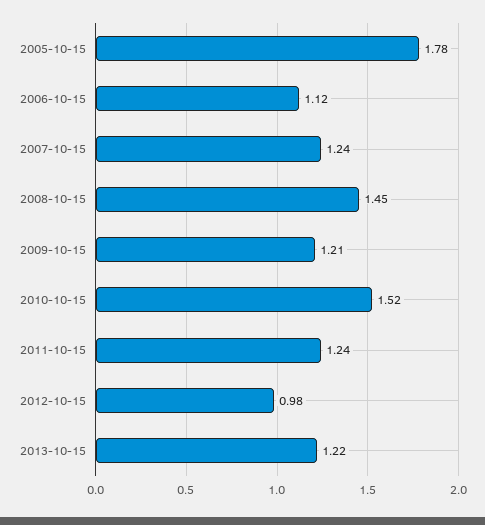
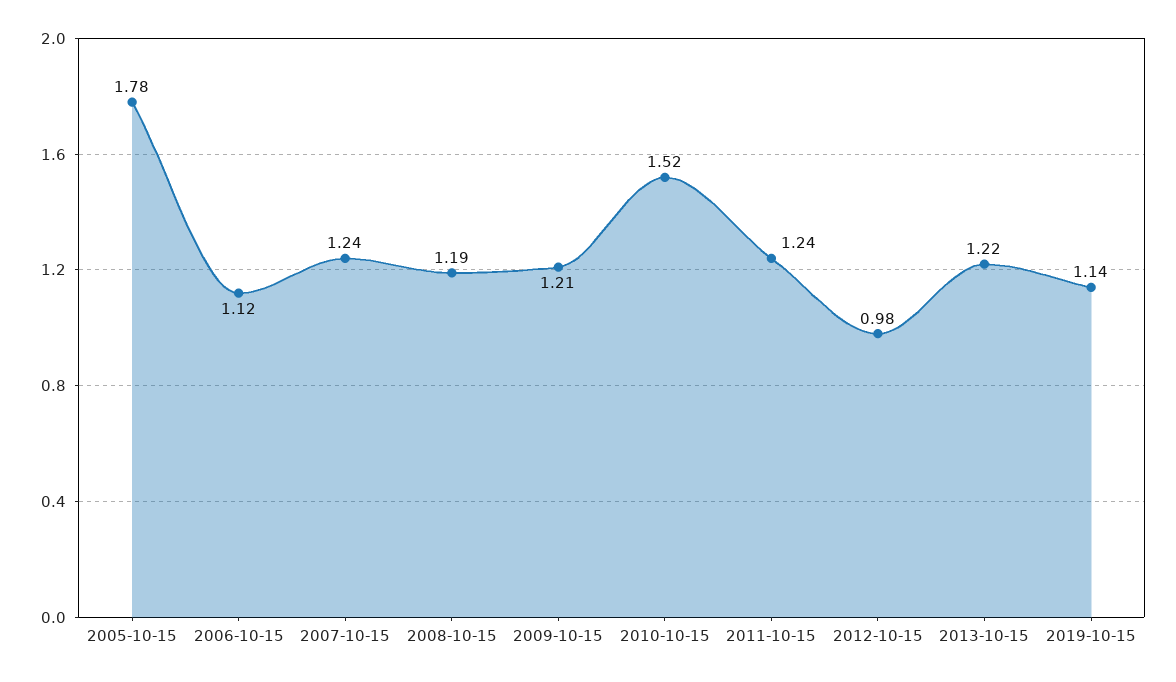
2008-10-15: 1.45 -> 1.19
2019-10-15: none -> 1.14

